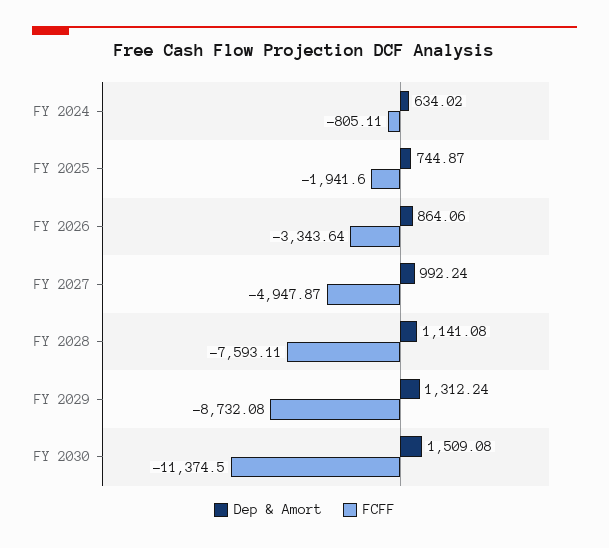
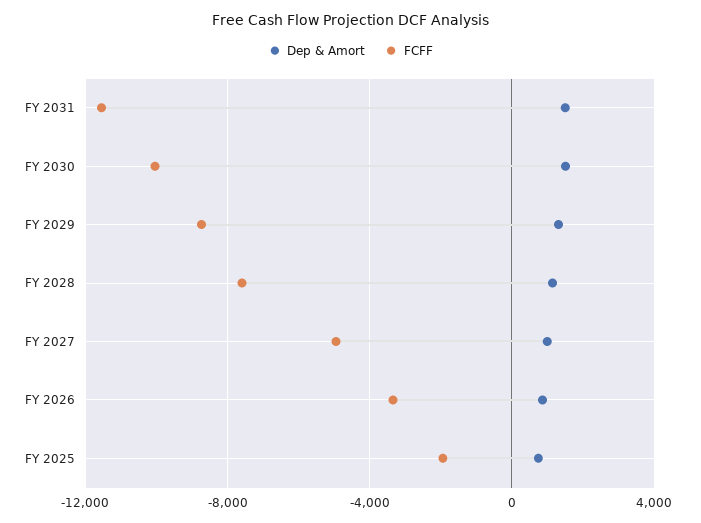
Dep & Amort, FY 2024: 634.02 -> none
FCFF, FY 2024: -805.11 -> none
FCFF, FY 2030: -11374.5 -> -10000
Dep & Amort, FY 2031: none -> 1500
FCFF, FY 2031: none -> -11500

